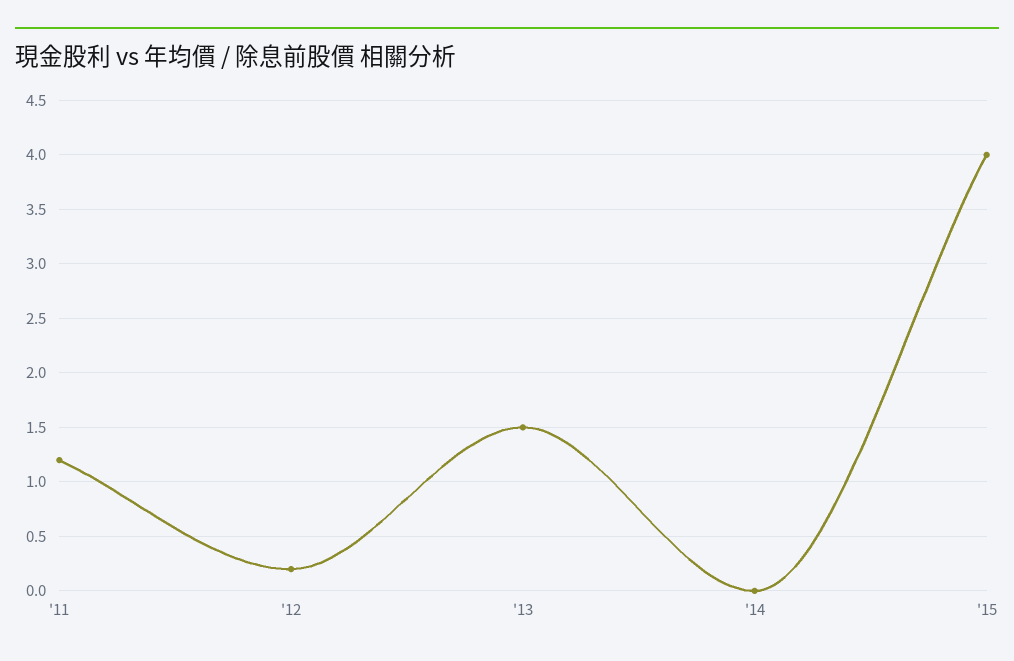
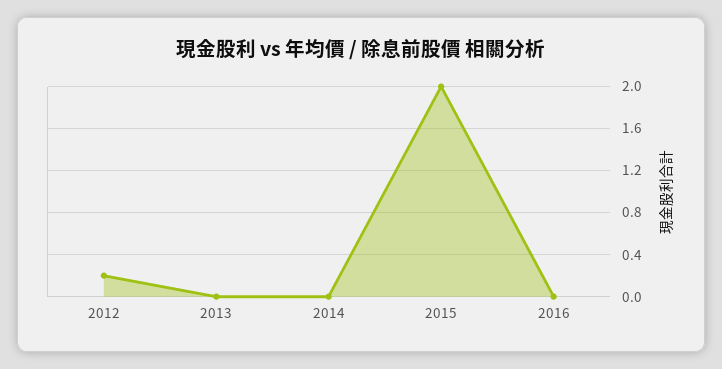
'11: 1.2 -> none
'13: 1.5 -> 0
'15: 4 -> 2
2016: none -> 0

